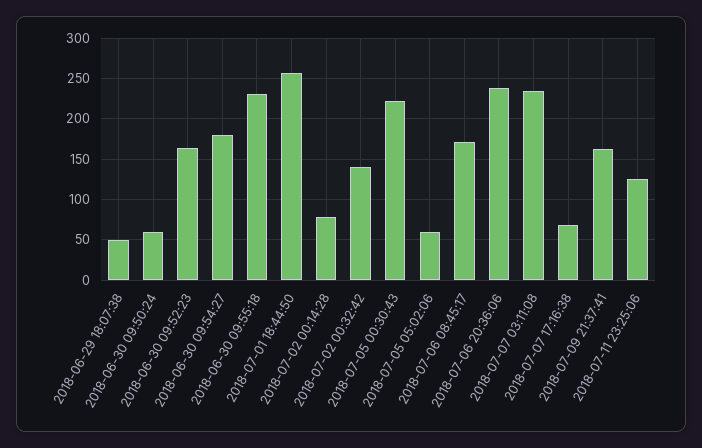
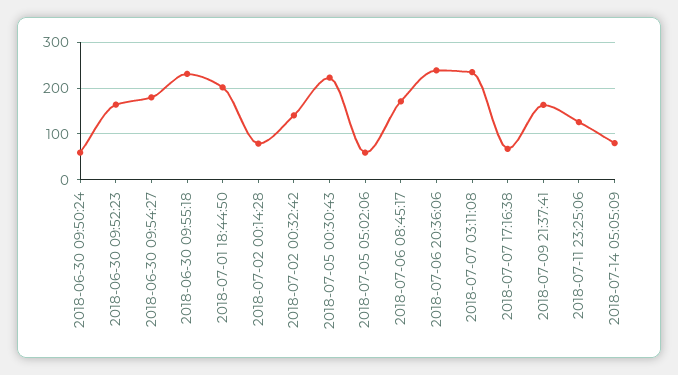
2018-06-29 18:07:38: 50 -> none
2018-07-01 18:44:50: 260 -> 200
2018-07-14 05:05:09: none -> 80

